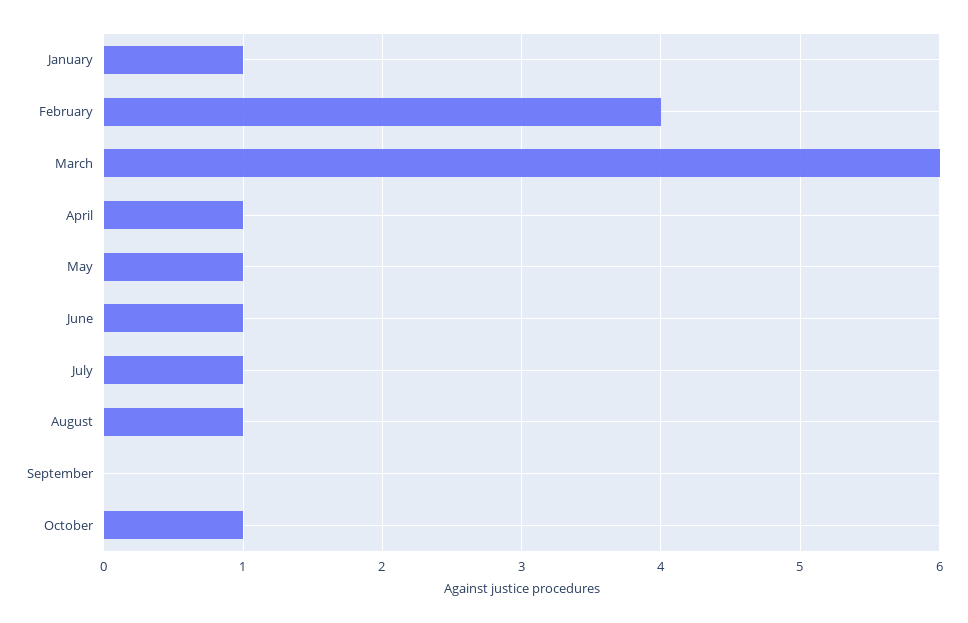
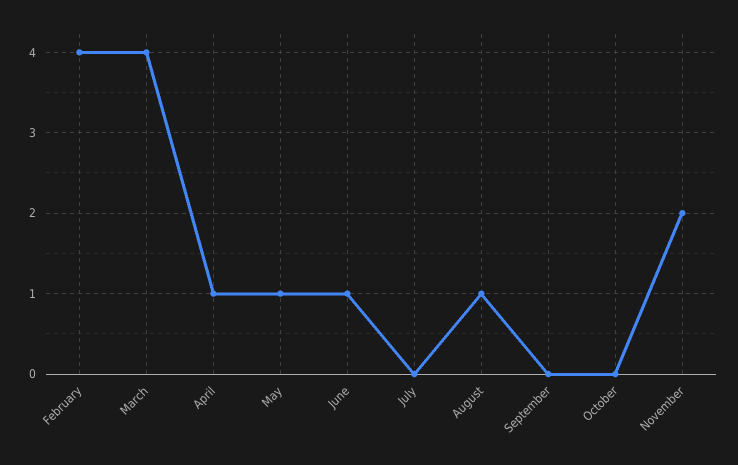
January: 1 -> none
March: 6 -> 4
July: 1 -> 0
October: 1 -> 0
November: none -> 2

